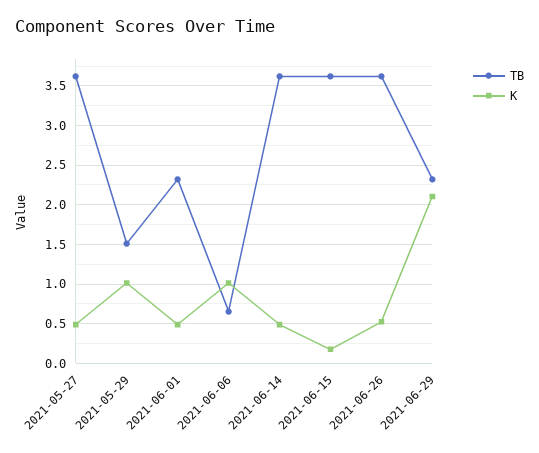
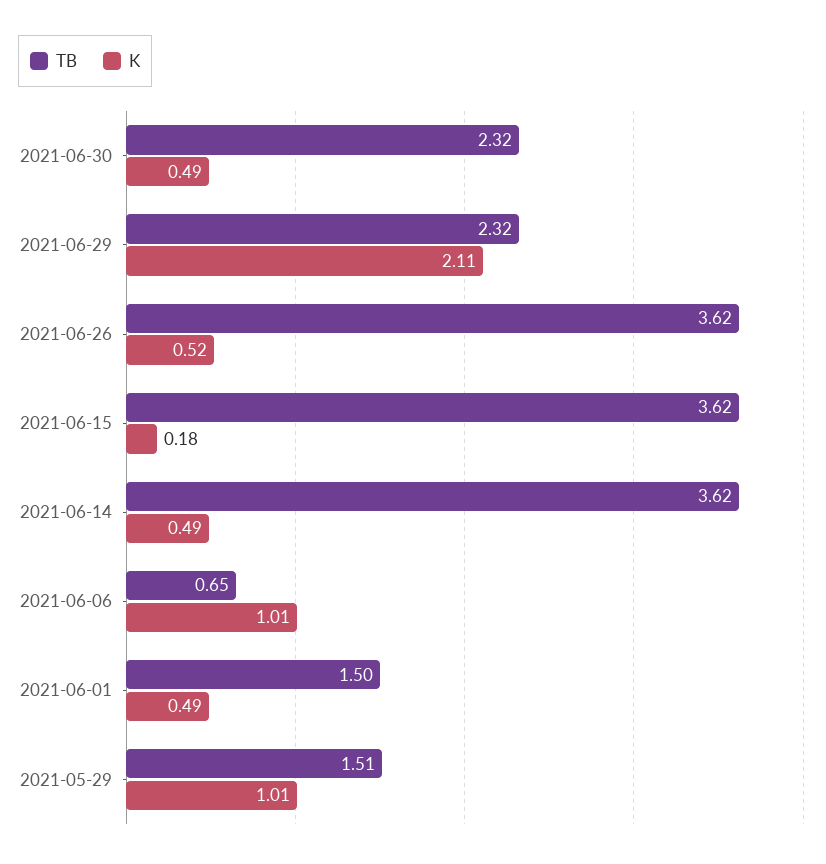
TB, 2021-05-27: 3.6 -> none
K, 2021-05-27: 0.5 -> none
TB, 2021-06-01: 2.3 -> 1.5
TB, 2021-06-30: none -> 2.32
K, 2021-06-30: none -> 0.49

